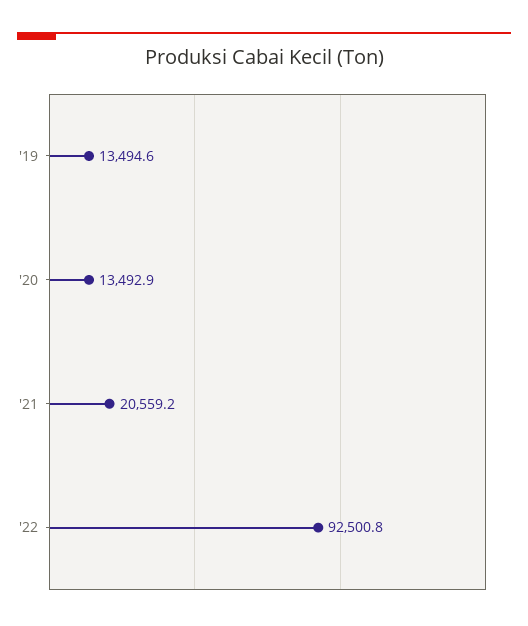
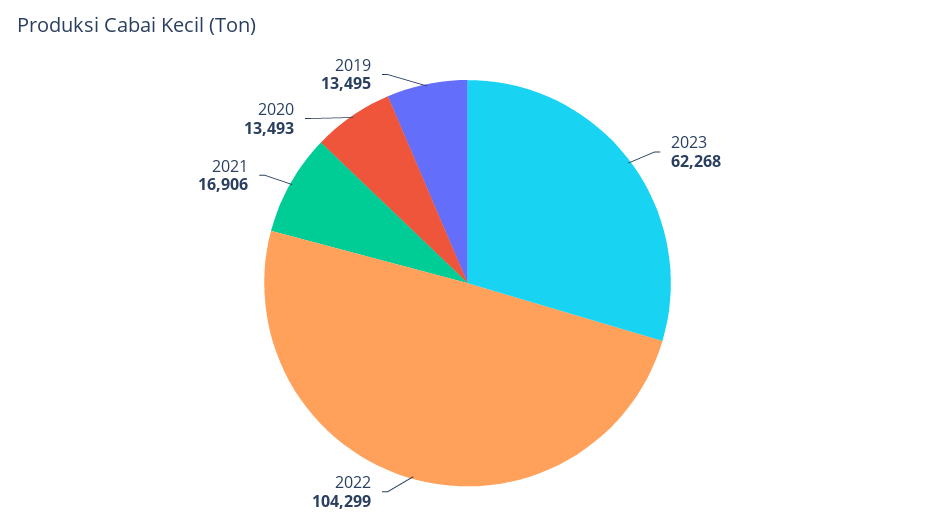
'21: 20559.2 -> 16906
'22: 92500.8 -> 104299
2023: none -> 62268

